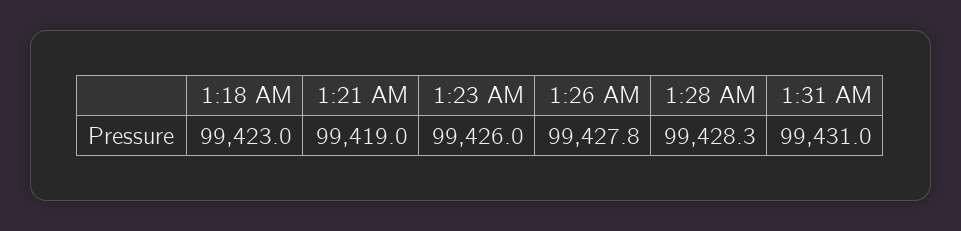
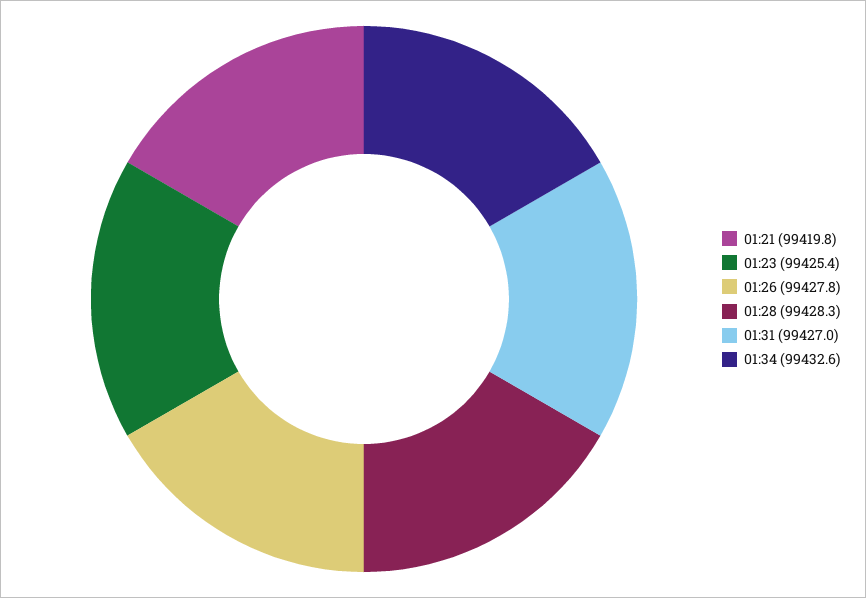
1:18 AM: 99423 -> none
1:21 AM: 99419 -> 99419.8
1:23 AM: 99426 -> 99425.4
1:31 AM: 99431 -> 99427
01:34: none -> 99432.6

